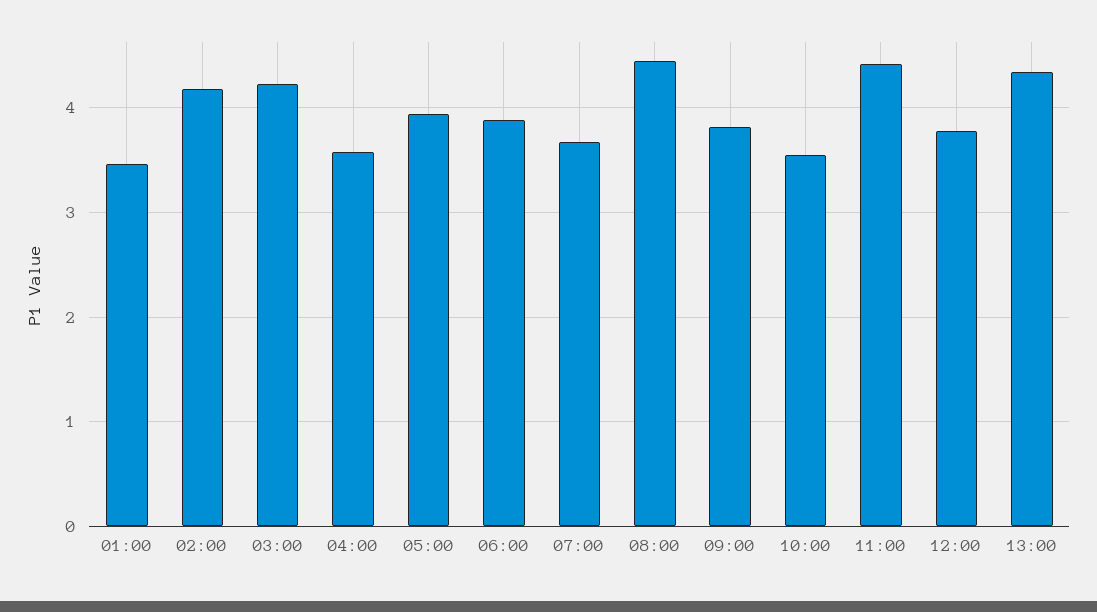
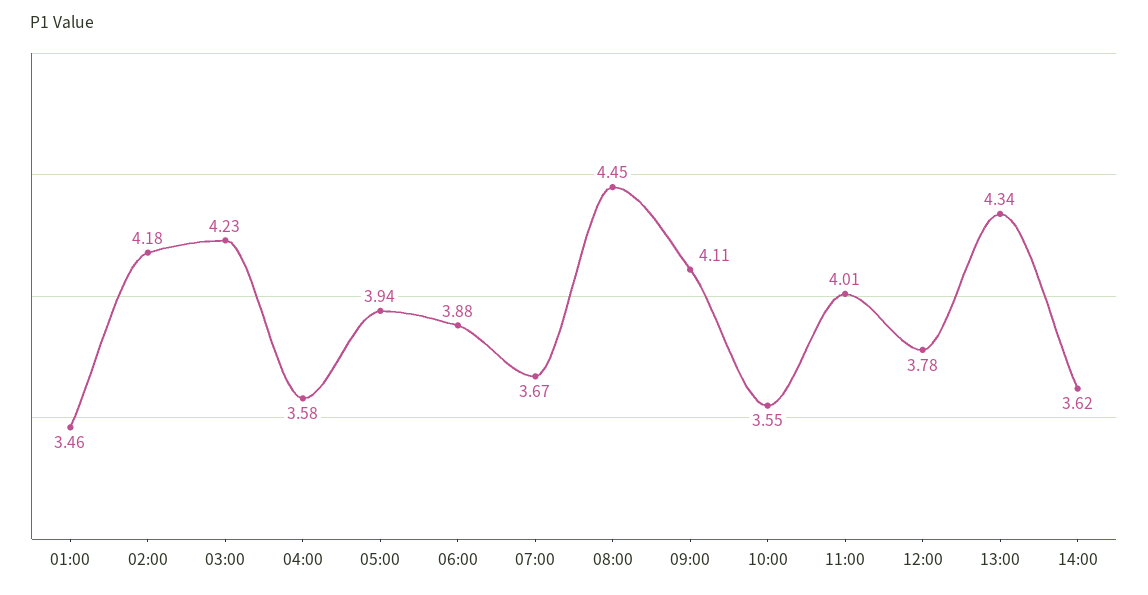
09:00: 3.8 -> 4.11
11:00: 4.4 -> 4.01
14:00: none -> 3.62

